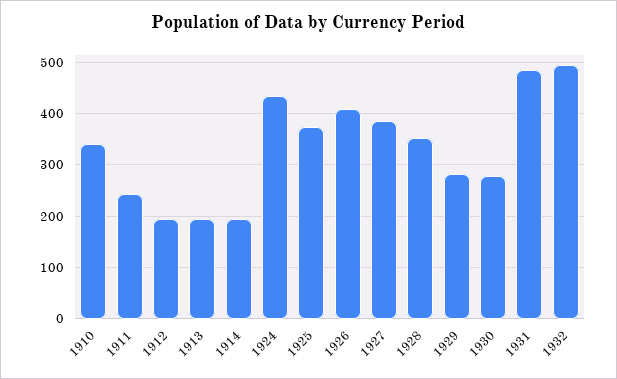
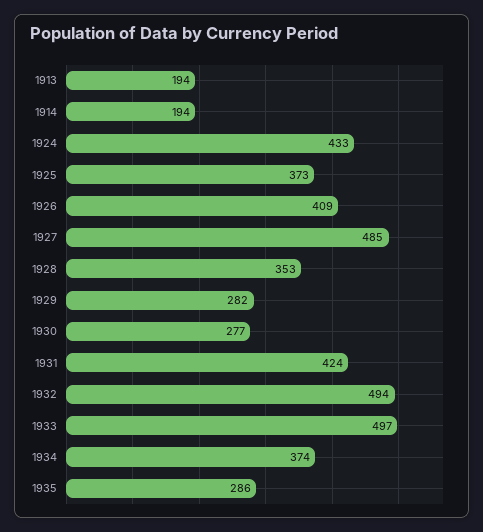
1910: 340 -> none
1911: 240 -> none
1912: 200 -> none
1927: 380 -> 485
1931: 480 -> 424
1933: none -> 497
1934: none -> 374
1935: none -> 286

